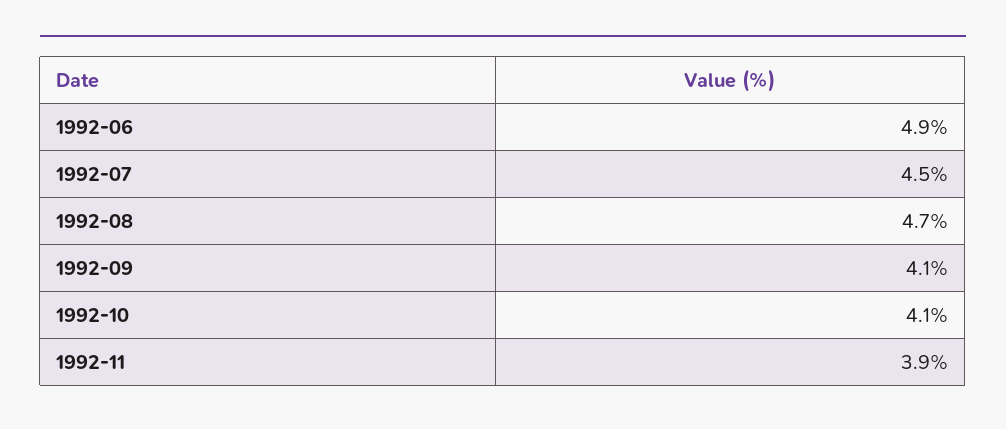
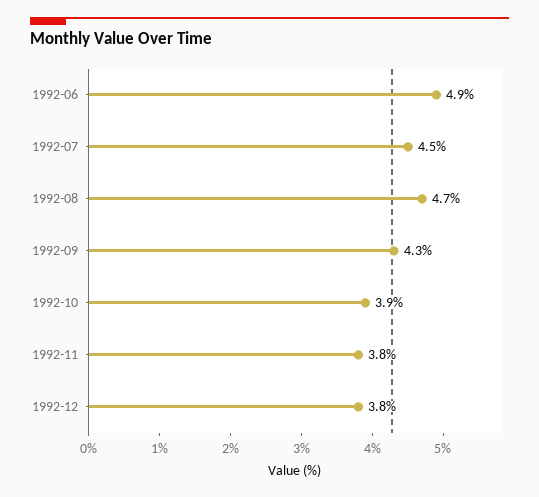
1992-09: 4.1 -> 4.3
1992-10: 4.1 -> 3.9
1992-11: 3.9 -> 3.8
1992-12: none -> 3.8

